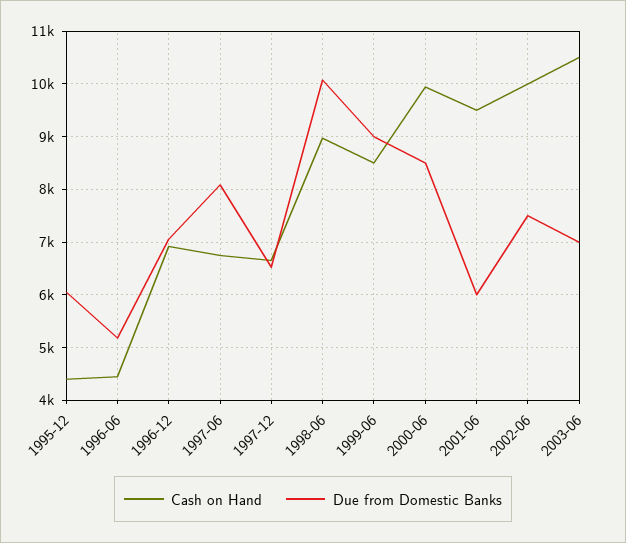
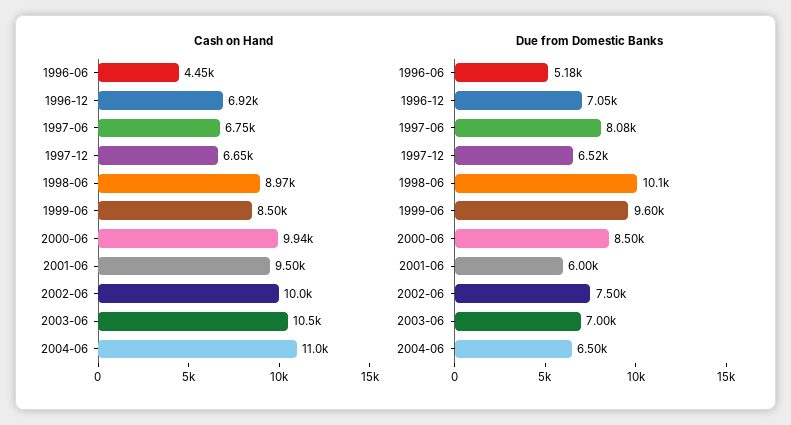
Cash on Hand, 1995-12: 4400 -> none
Due from Domestic Banks, 1995-12: 6000 -> none
Due from Domestic Banks, 1999-06: 9000 -> 9600
Cash on Hand, 2004-06: none -> 11000
Due from Domestic Banks, 2004-06: none -> 6500

